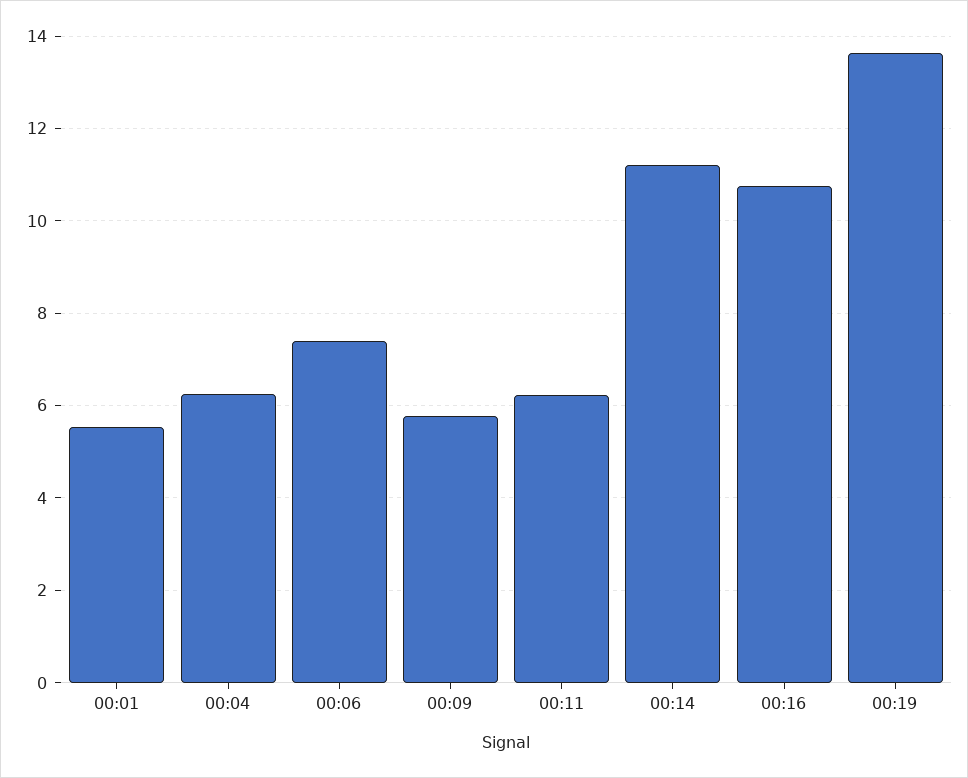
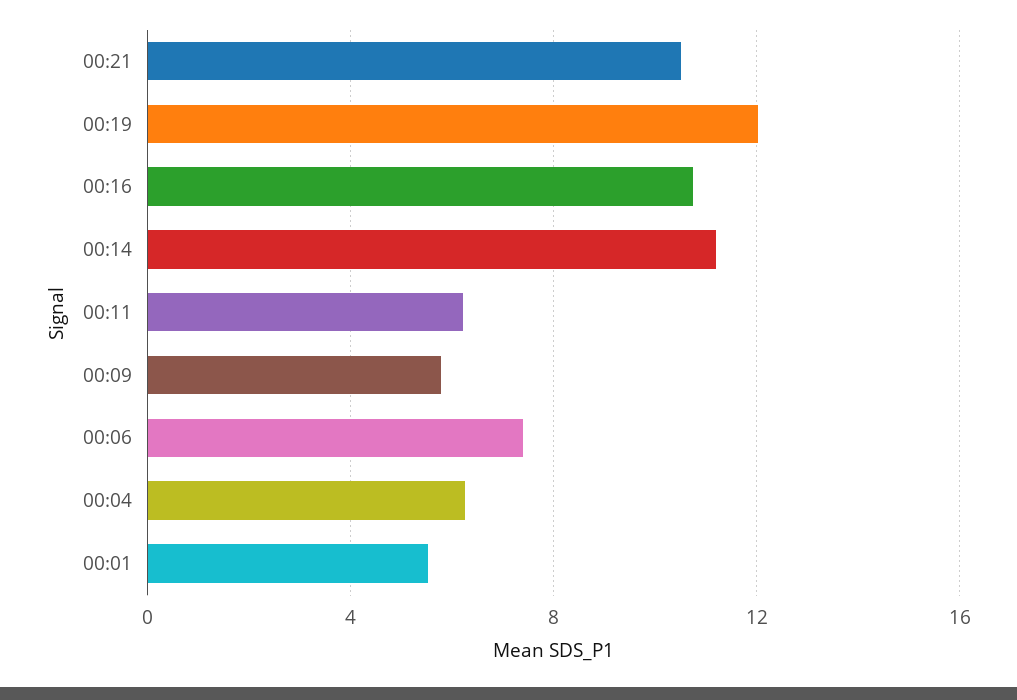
00:19: 13.6 -> 12
00:21: none -> 10.5

